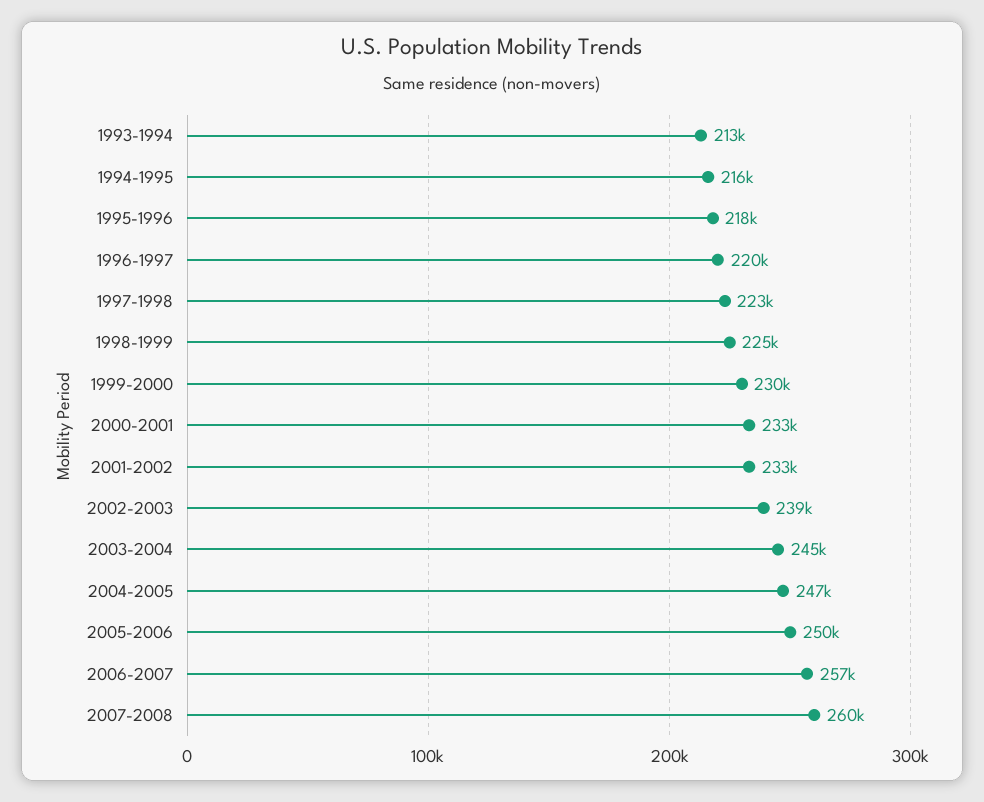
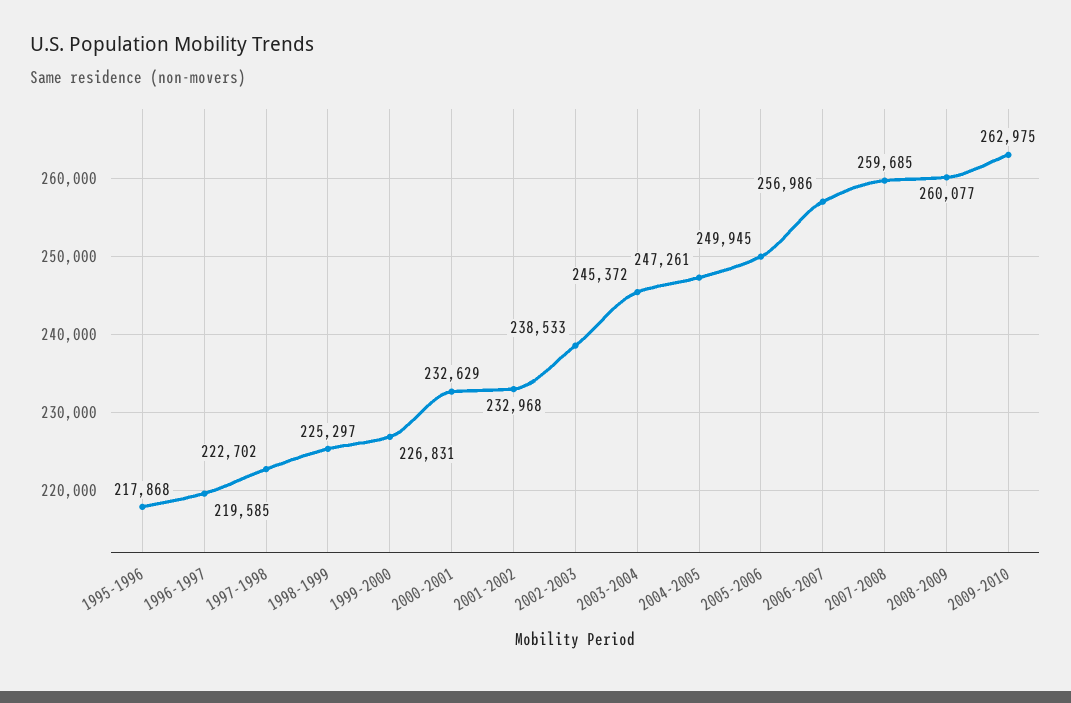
1993-1994: 213000 -> none
1994-1995: 216000 -> none
1999-2000: 230000 -> 226831
2008-2009: none -> 260077
2009-2010: none -> 262975

